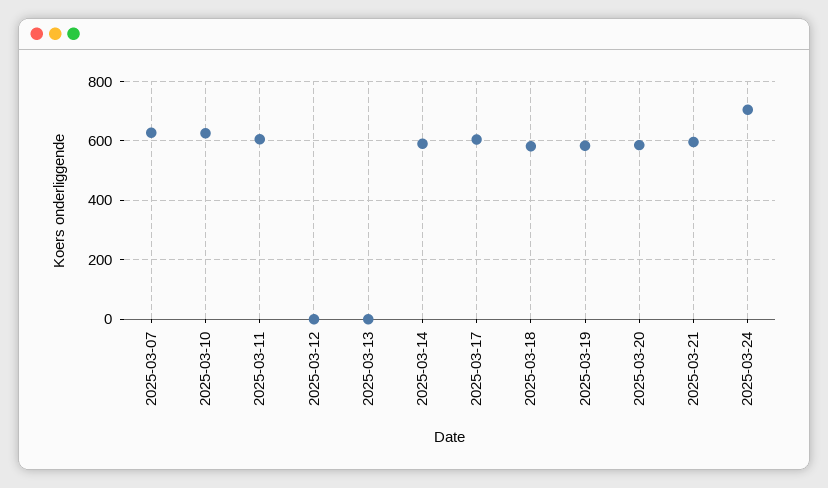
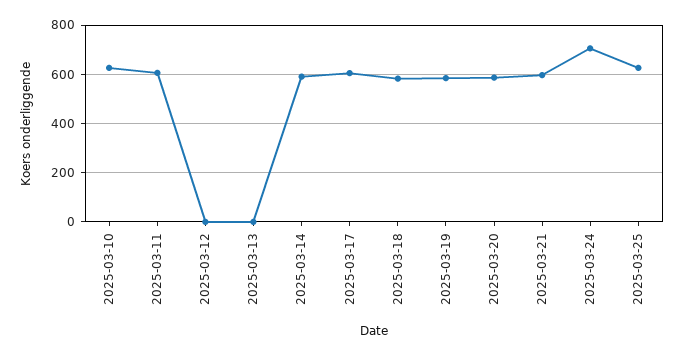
2025-03-07: 625 -> none
2025-03-25: none -> 625

